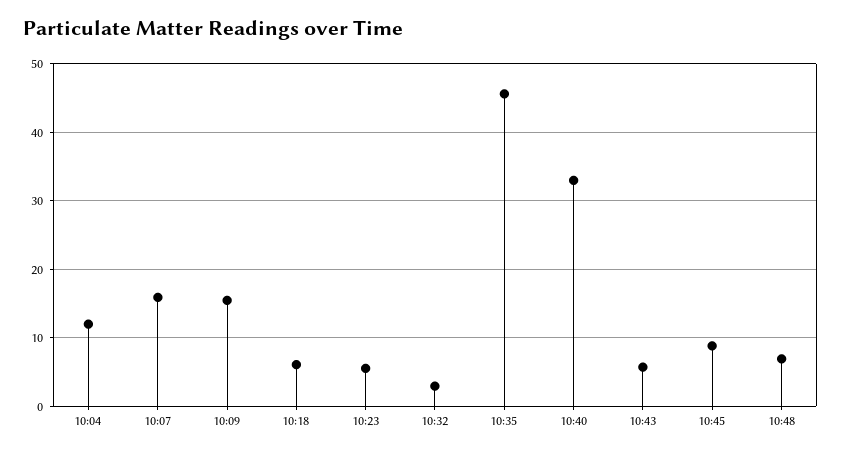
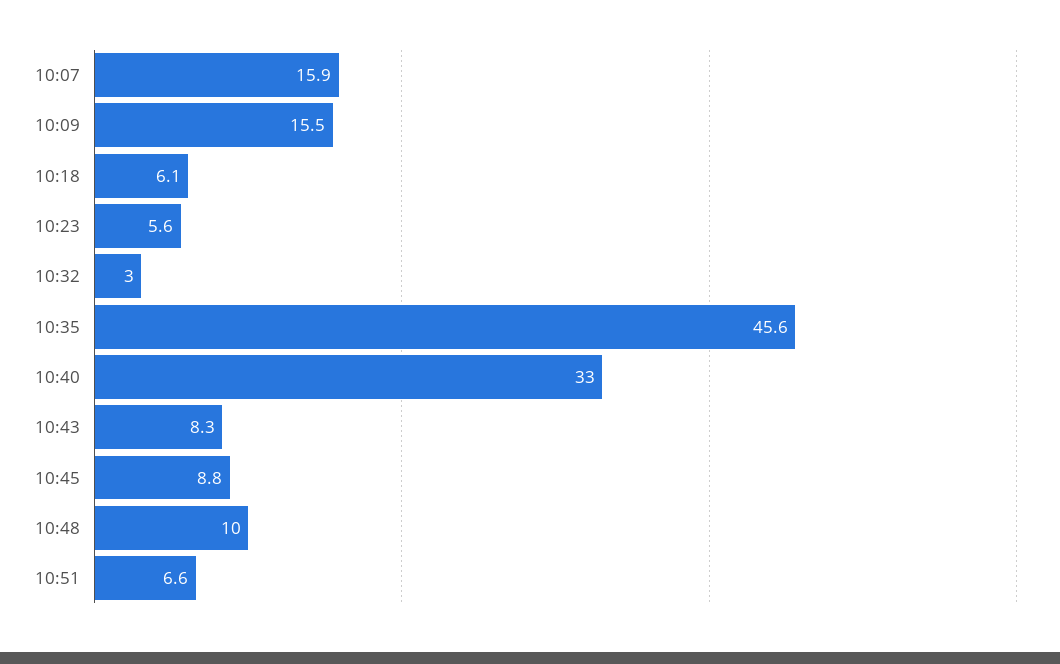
10:04: 12 -> none
10:43: 6 -> 8.3
10:48: 7 -> 10
10:51: none -> 6.6

